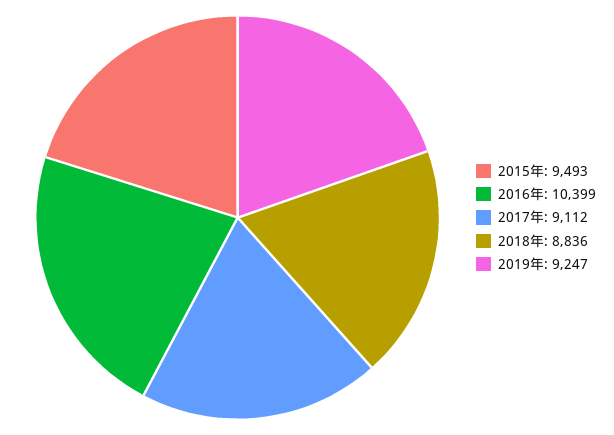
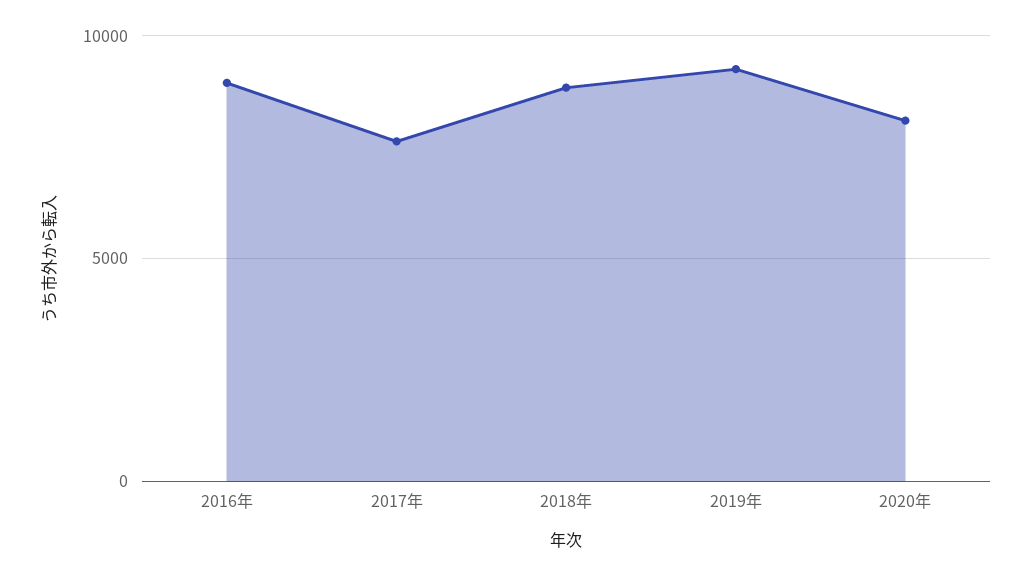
2015年: 9493 -> none
2016年: 10399 -> 9000
2017年: 9112 -> 7500
2020年: none -> 8000

